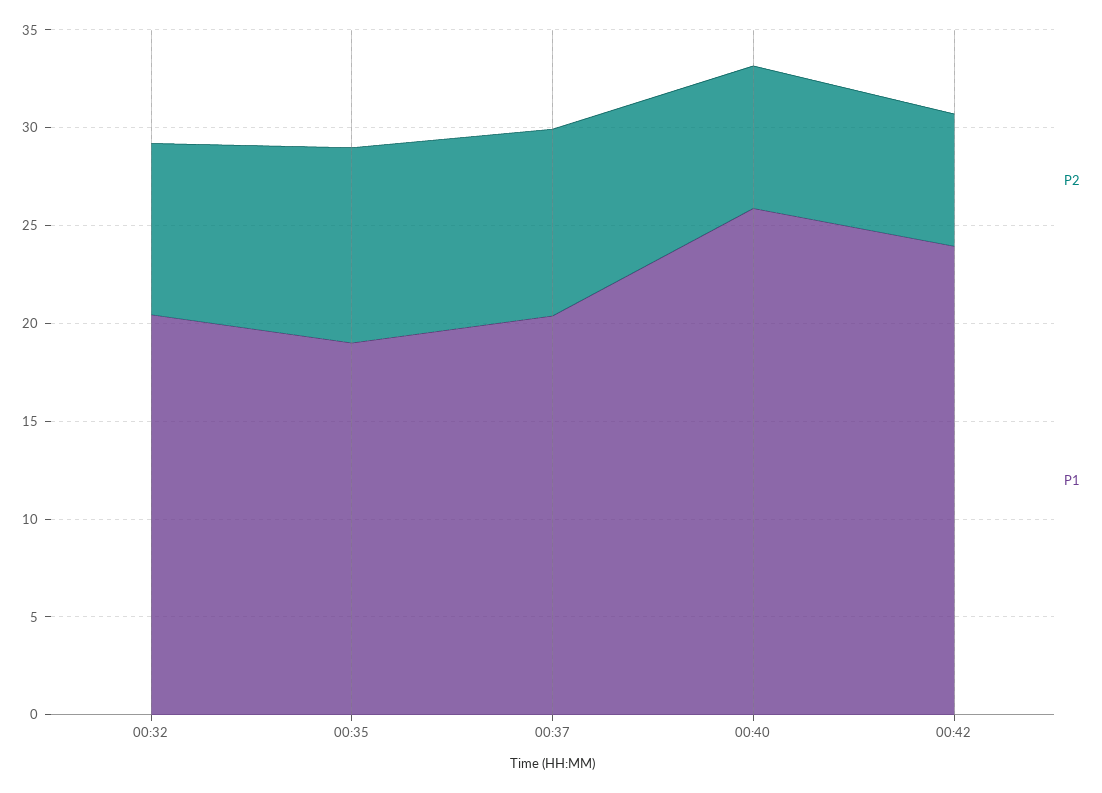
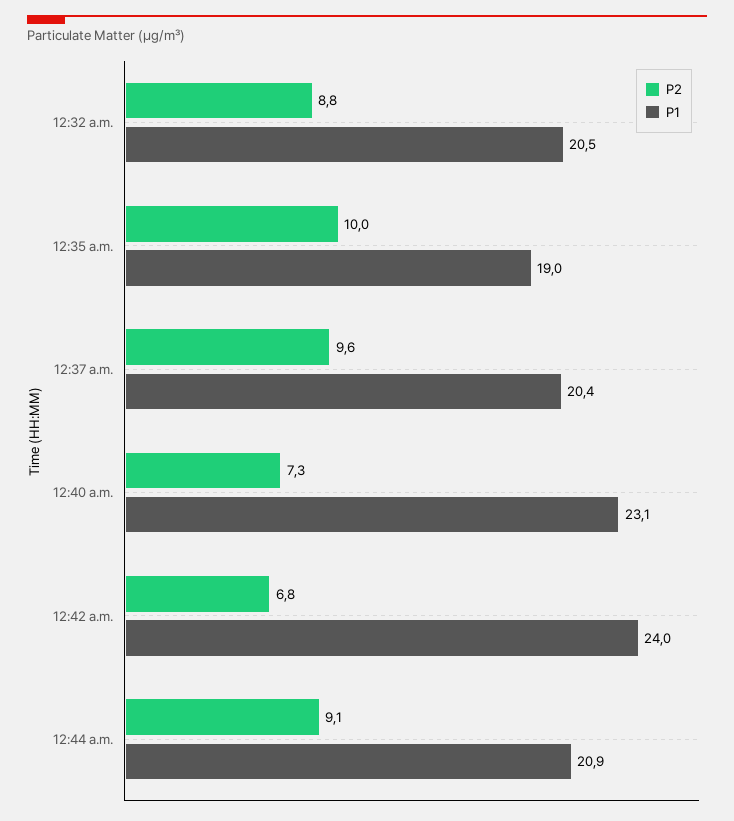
P1, 00:40: 26 -> 23.1
P2, 12:44 a.m.: none -> 9.1
P1, 12:44 a.m.: none -> 20.9

